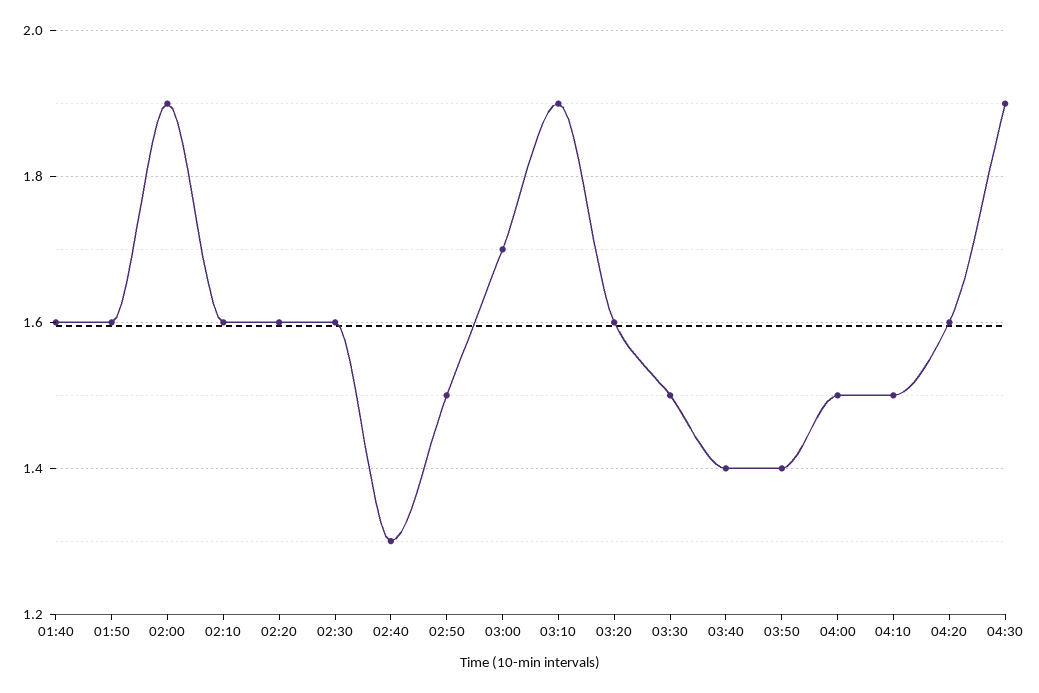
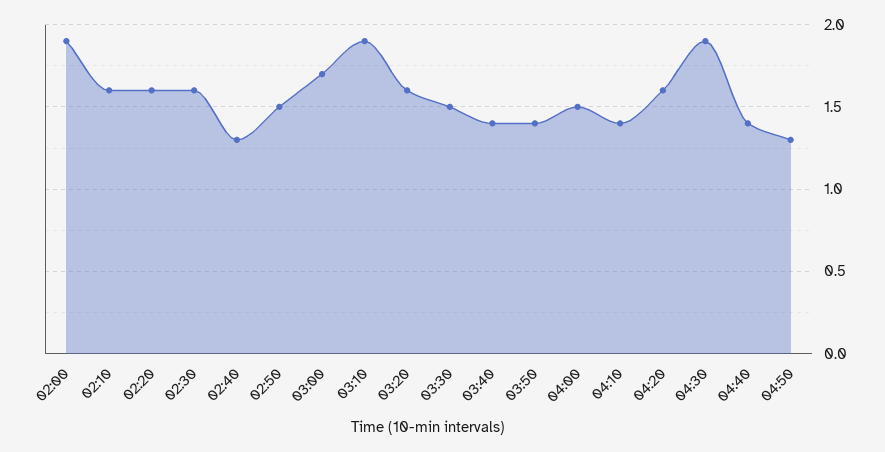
01:40: 1.6 -> none
01:50: 1.6 -> none
04:10: 1.5 -> 1.4
04:40: none -> 1.4
04:50: none -> 1.3

